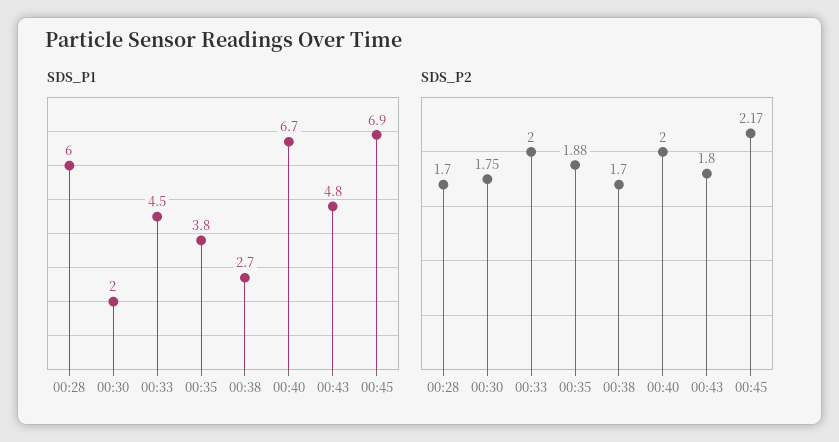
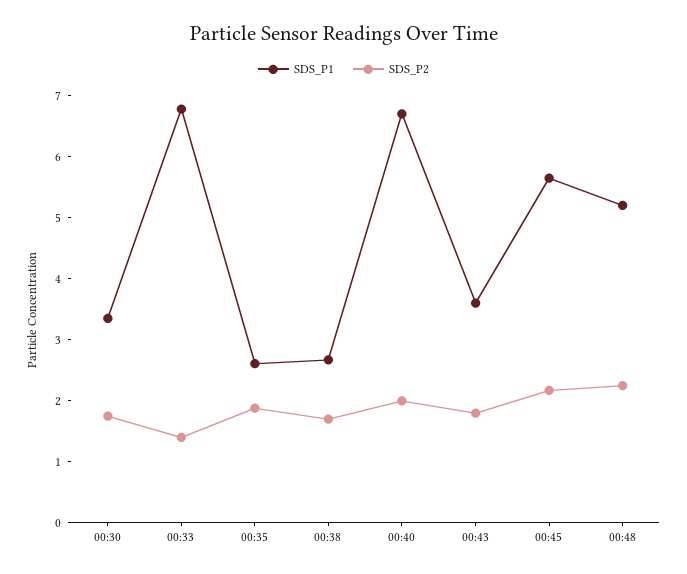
SDS_P1, 00:28: 6 -> none
SDS_P1, 00:30: 2 -> 3.4
SDS_P1, 00:33: 4.5 -> 6.8
SDS_P1, 00:35: 3.8 -> 2.6
SDS_P1, 00:43: 4.8 -> 3.6
SDS_P1, 00:45: 6.9 -> 5.6
SDS_P2, 00:28: 1.7 -> none
SDS_P2, 00:33: 2 -> 1.4
SDS_P1, 00:48: none -> 5.2
SDS_P2, 00:48: none -> 2.2

